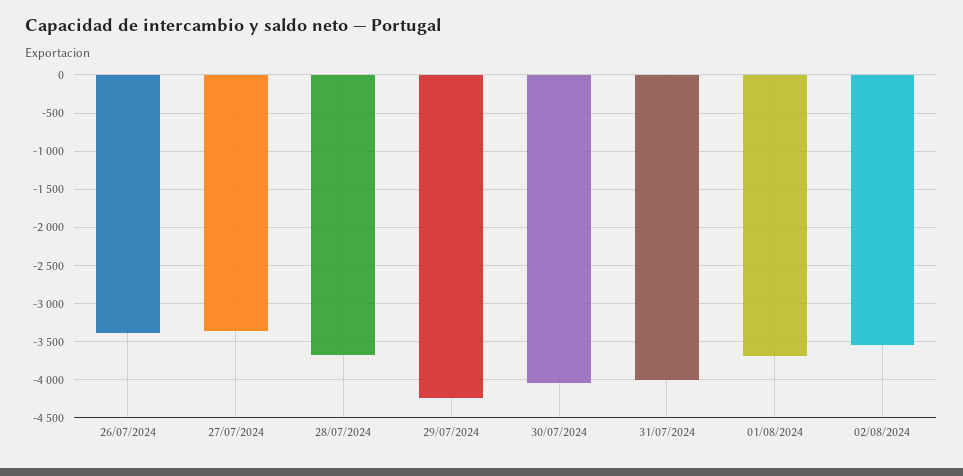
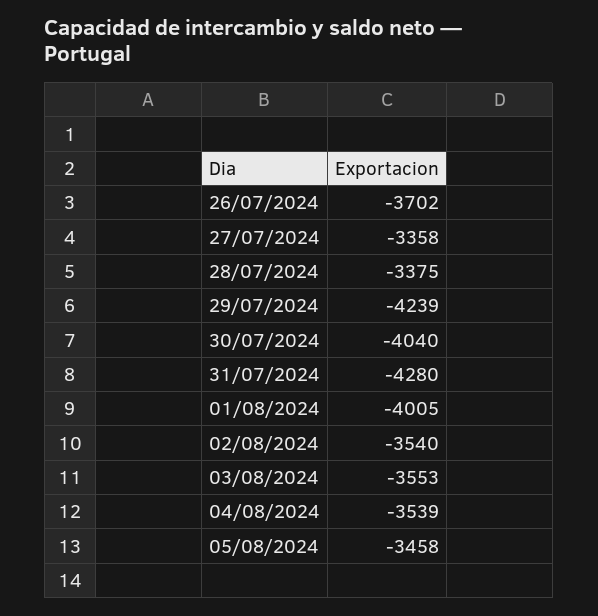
26/07/2024: -3400 -> -3702
28/07/2024: -3700 -> -3375
31/07/2024: -4000 -> -4280
01/08/2024: -3700 -> -4005
03/08/2024: none -> -3553
04/08/2024: none -> -3539
05/08/2024: none -> -3458

